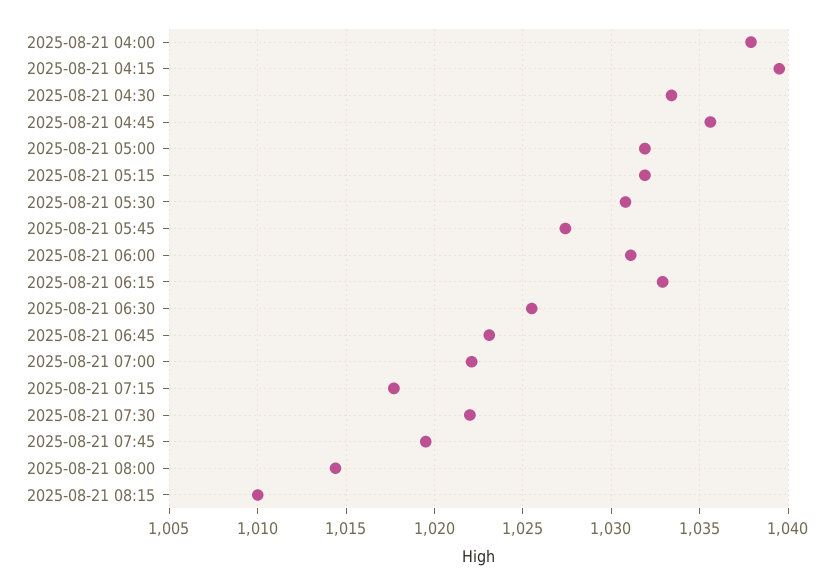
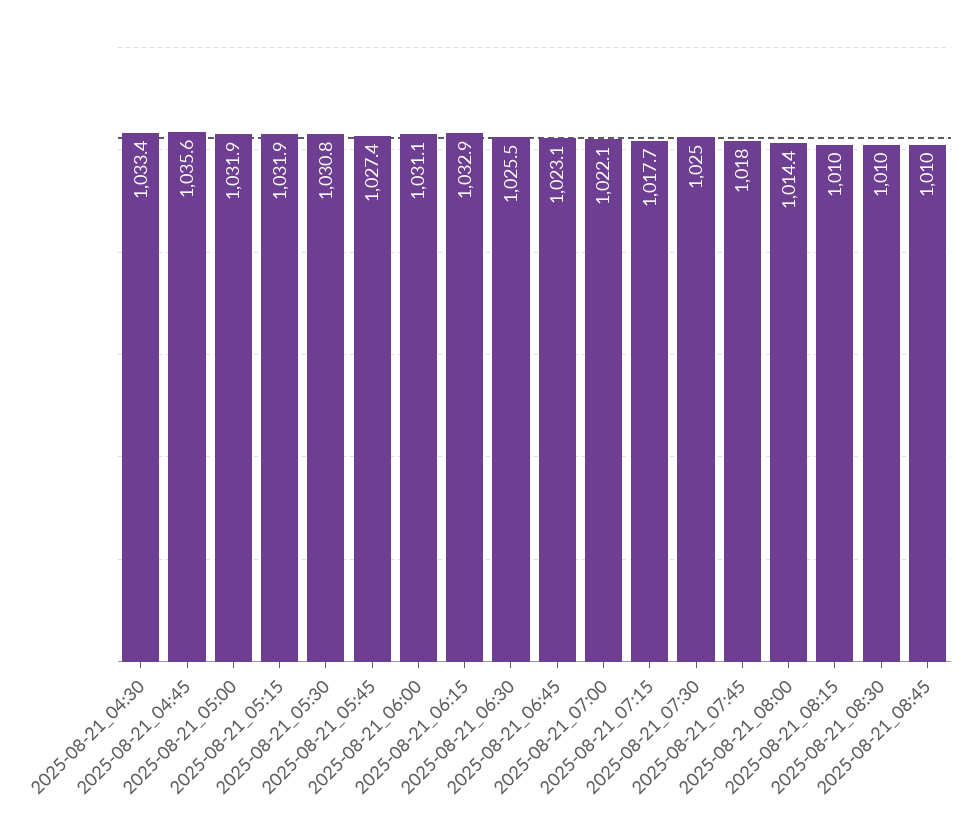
2025-08-21 04:00: 1038 -> none
2025-08-21 04:15: 1039.5 -> none
2025-08-21 07:30: 1022 -> 1025
2025-08-21 07:45: 1019.5 -> 1018
2025-08-21_08:30: none -> 1010
2025-08-21_08:45: none -> 1010

